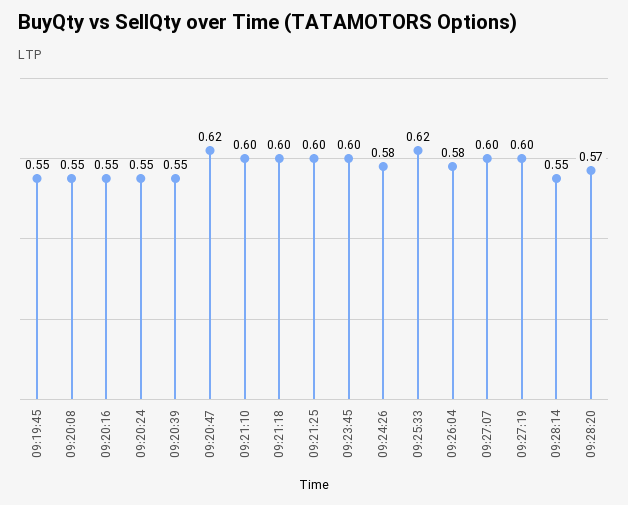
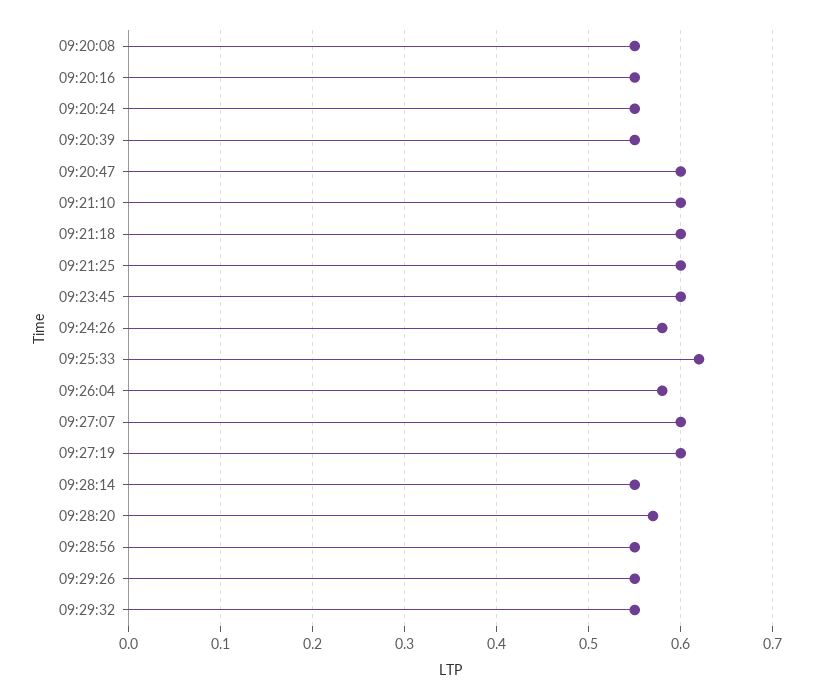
09:19:45: 0.55 -> none
09:20:47: 0.62 -> 0.6
09:28:56: none -> 0.55
09:29:26: none -> 0.55
09:29:32: none -> 0.55

